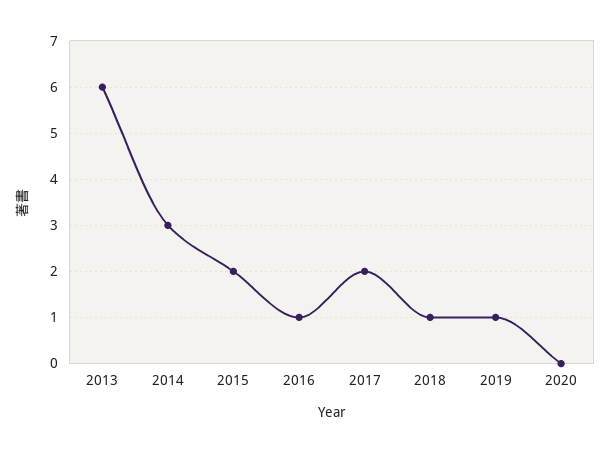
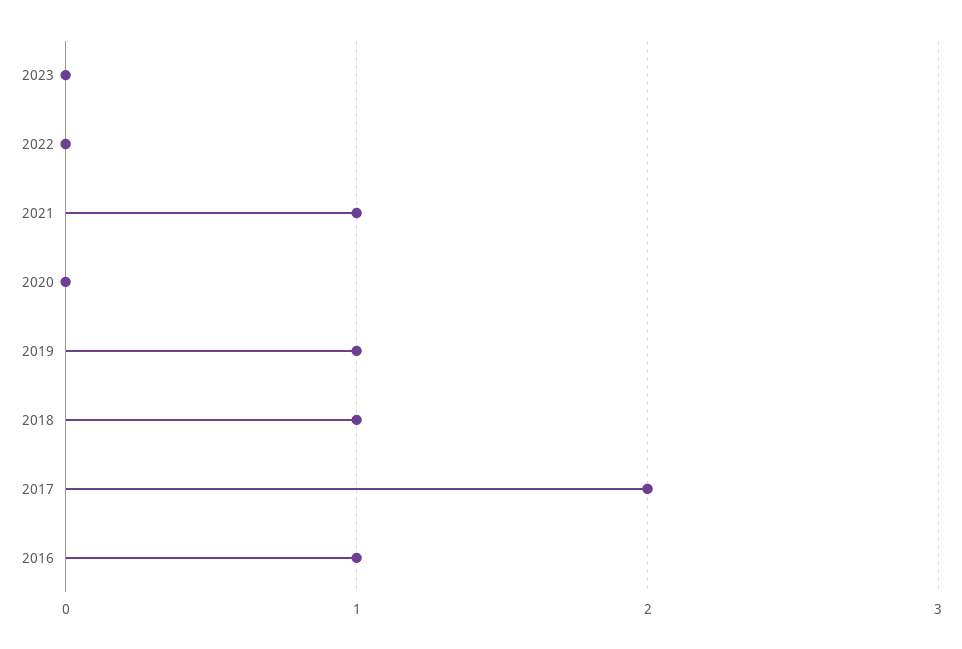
2013: 6 -> none
2014: 3 -> none
2015: 2 -> none
2023: none -> 0
2022: none -> 0
2021: none -> 1

